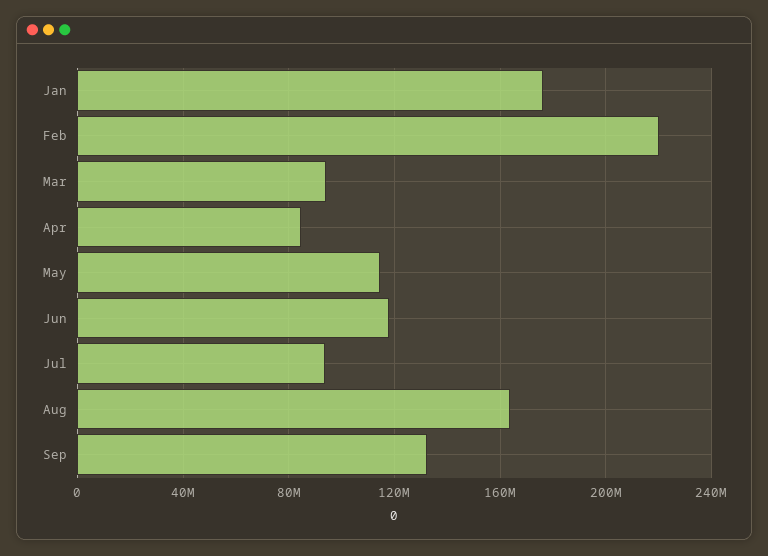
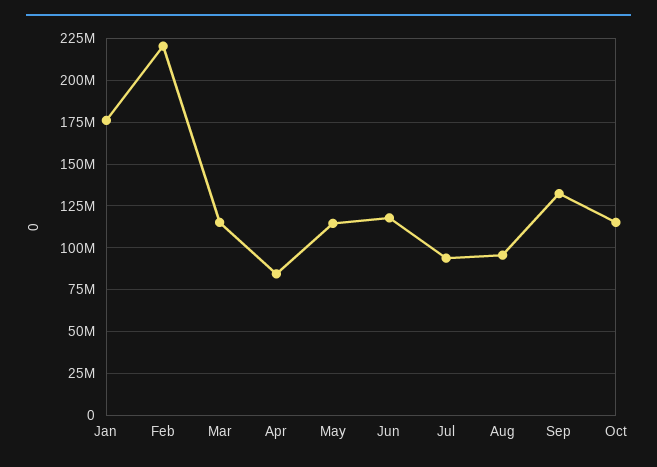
Mar: 95000000 -> 115000000
Aug: 165000000 -> 95000000
Oct: none -> 115000000

